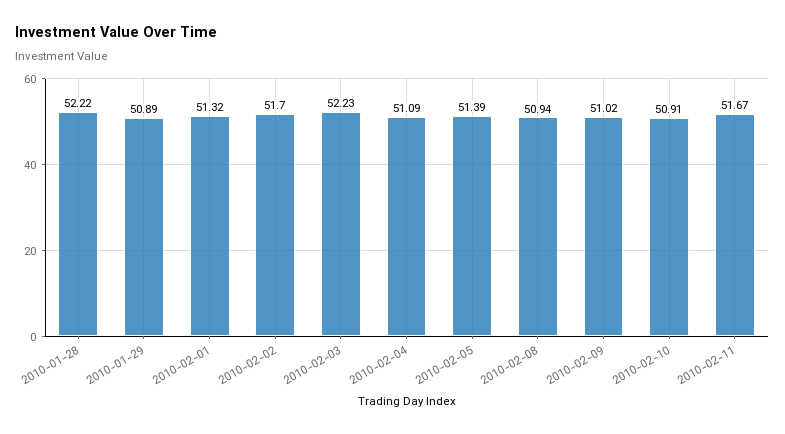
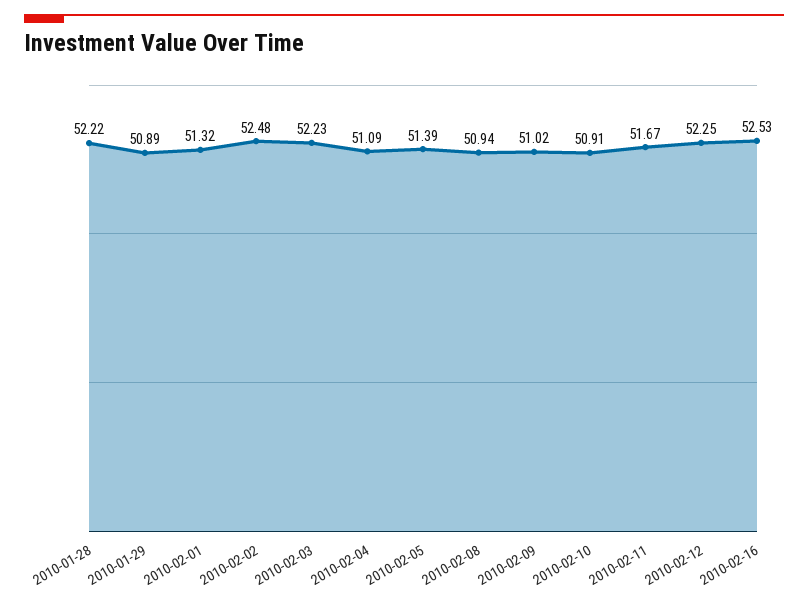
2010-02-02: 51.7 -> 52.48
2010-02-12: none -> 52.25
2010-02-16: none -> 52.53

